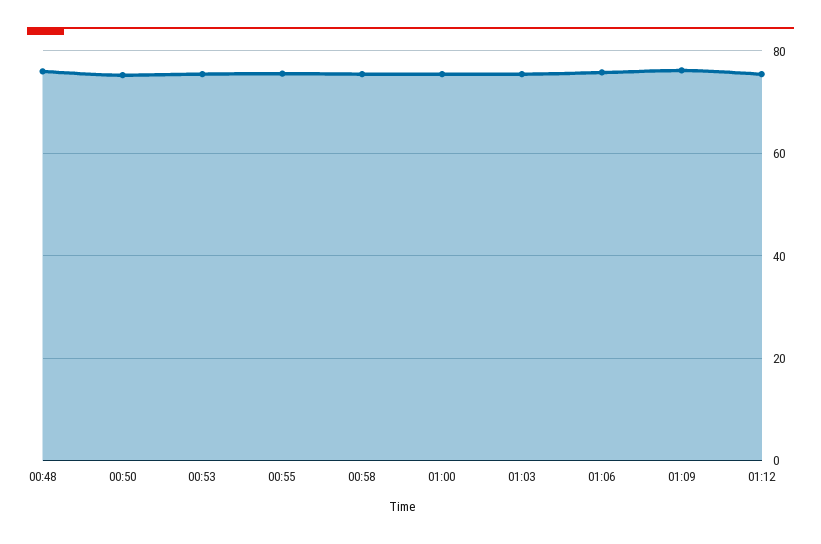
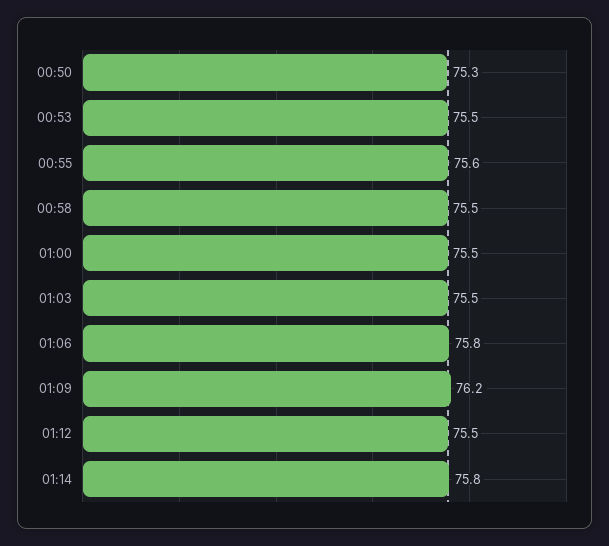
00:48: 76 -> none
01:14: none -> 75.8

